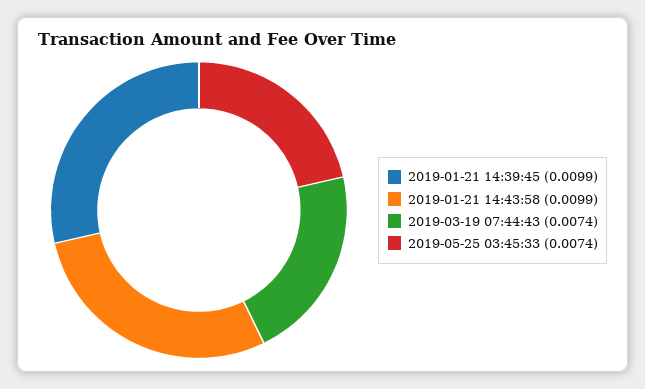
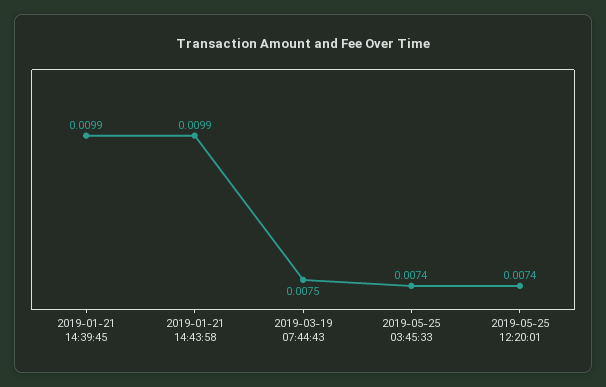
2019-03-19 07:44:43: 0.0074 -> 0.0075
2019-05-25 12:20:01: none -> 0.0074

